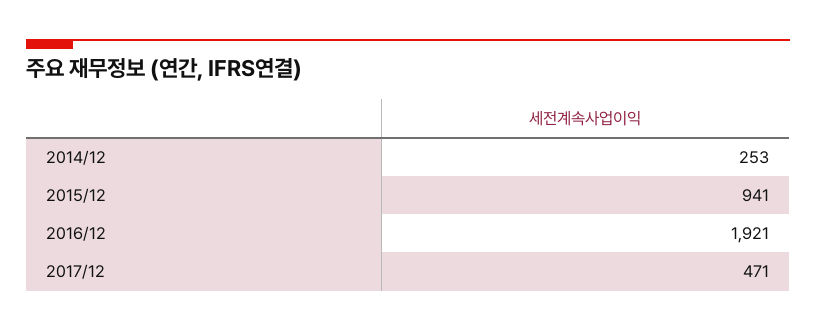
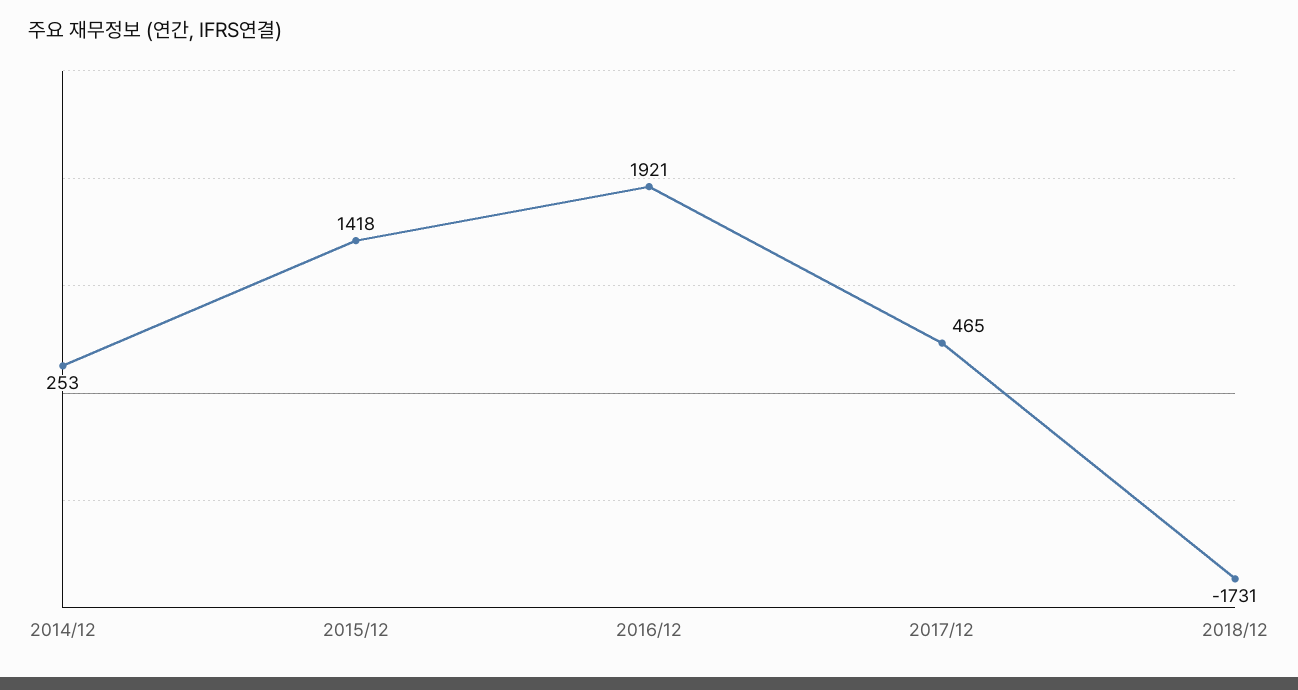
2015/12: 941 -> 1418
2017/12: 471 -> 465
2018/12: none -> -1731

